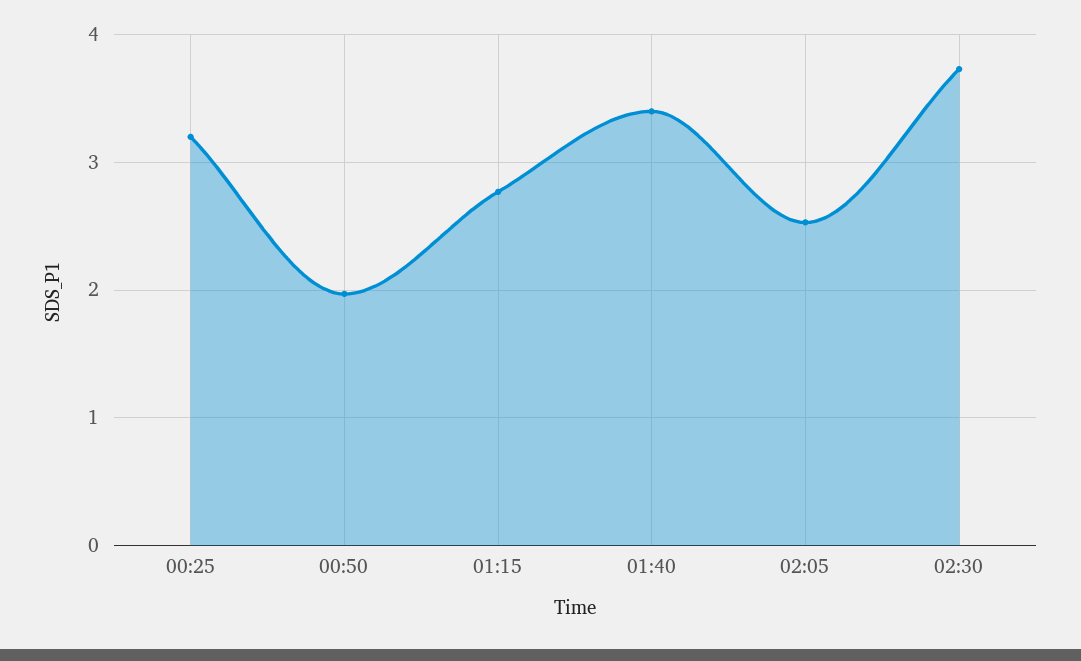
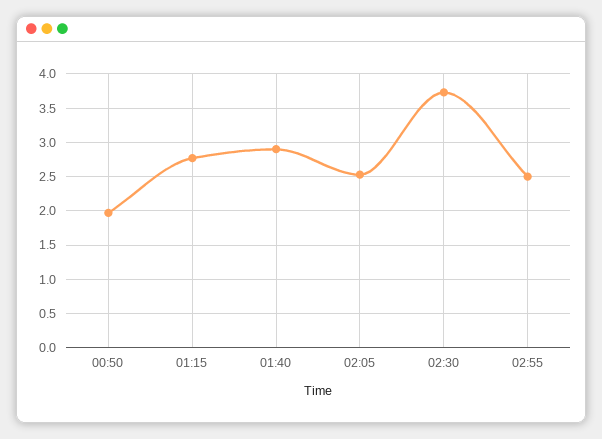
00:25: 3.2 -> none
01:40: 3.4 -> 2.9
02:55: none -> 2.5

